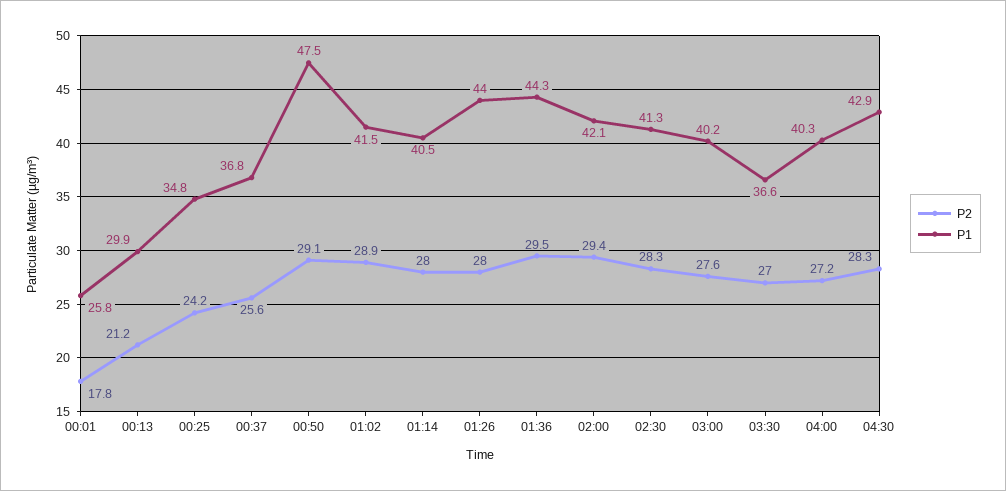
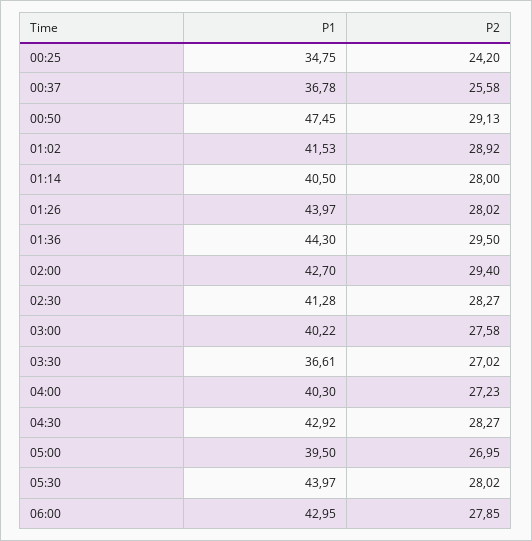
P2, 00:01: 17.8 -> none
P1, 00:01: 25.8 -> none
P2, 00:13: 21.2 -> none
P1, 00:13: 29.9 -> none
P1, 02:00: 42.1 -> 42.7
P1, 05:00: none -> 39.5
P2, 05:00: none -> 26.95
P1, 05:30: none -> 43.97
P2, 05:30: none -> 28.02
P1, 06:00: none -> 42.95
P2, 06:00: none -> 27.85

